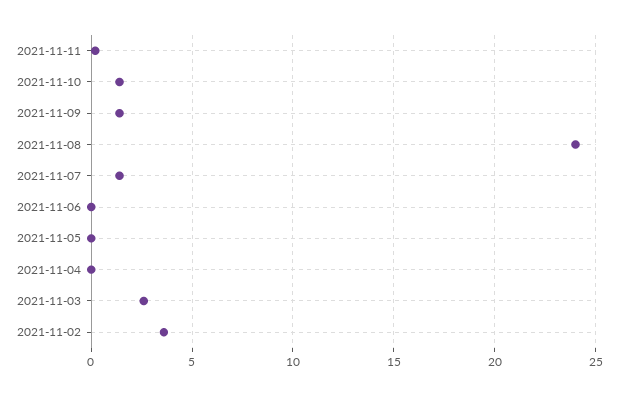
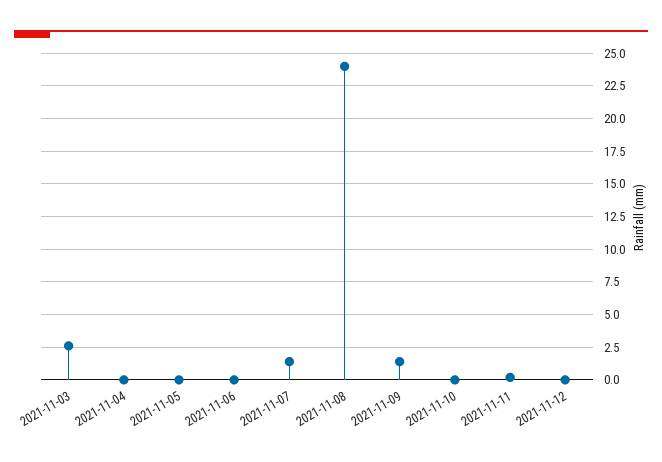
2021-11-10: 1.5 -> 0
2021-11-02: 3.5 -> none
2021-11-12: none -> 0

